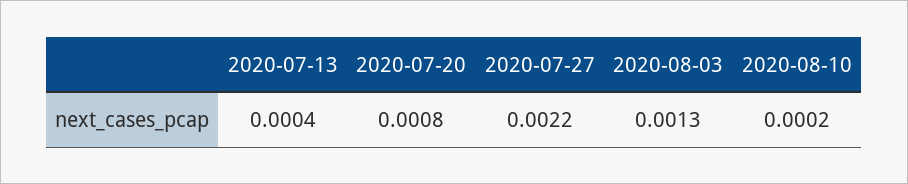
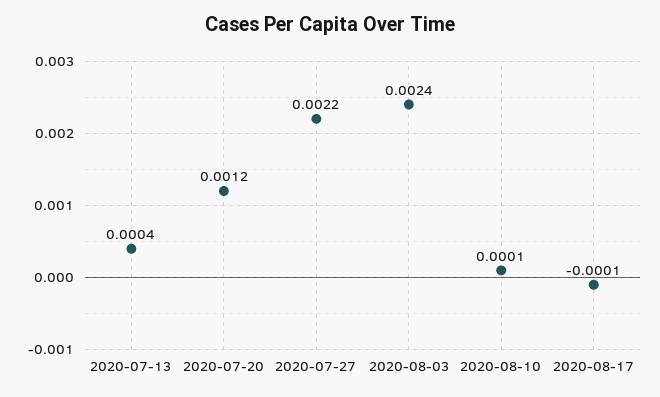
2020-07-20: 0.0008 -> 0.0012
2020-08-03: 0.0013 -> 0.0024
2020-08-10: 0.0002 -> 0.0001
2020-08-17: none -> -0.0001

